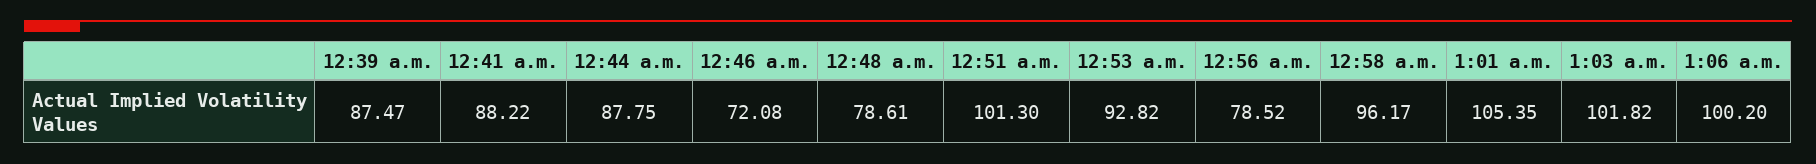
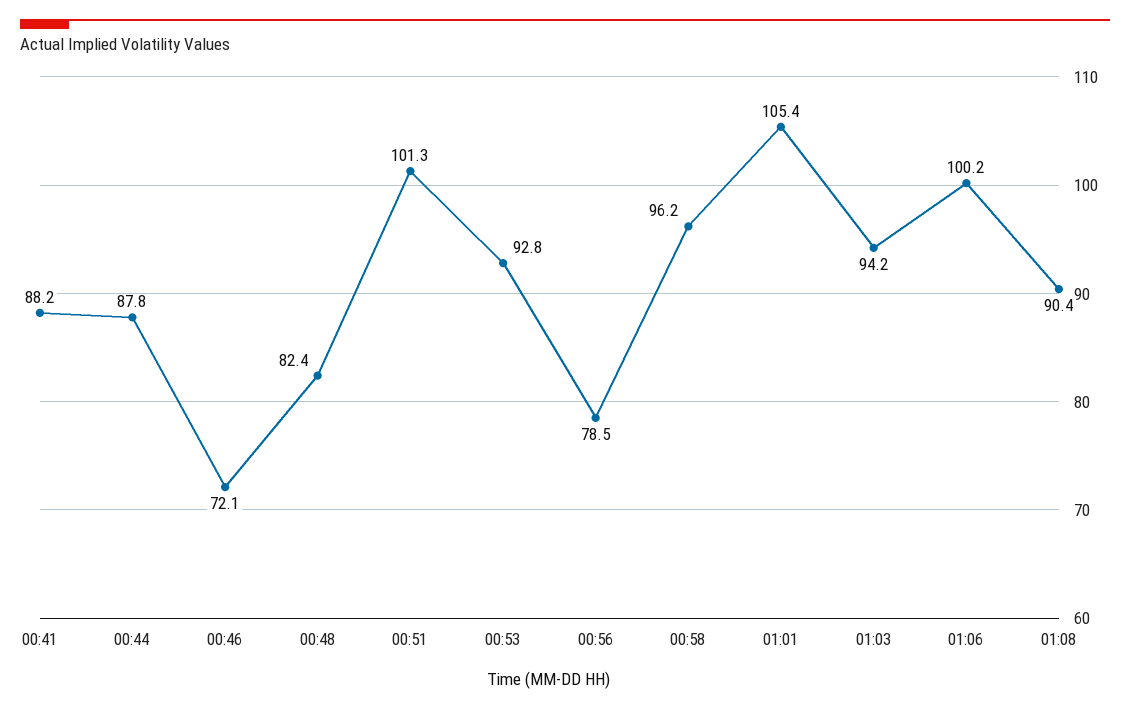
12:39 a.m.: 87.47 -> none
12:48 a.m.: 78.61 -> 82.4
1:03 a.m.: 101.82 -> 94.2
01:08: none -> 90.4

